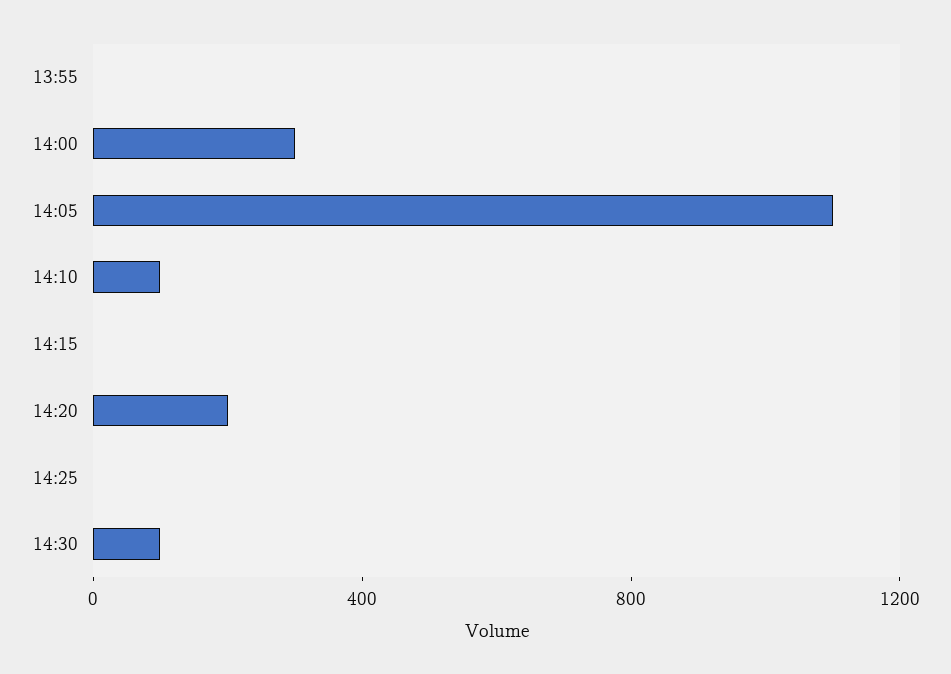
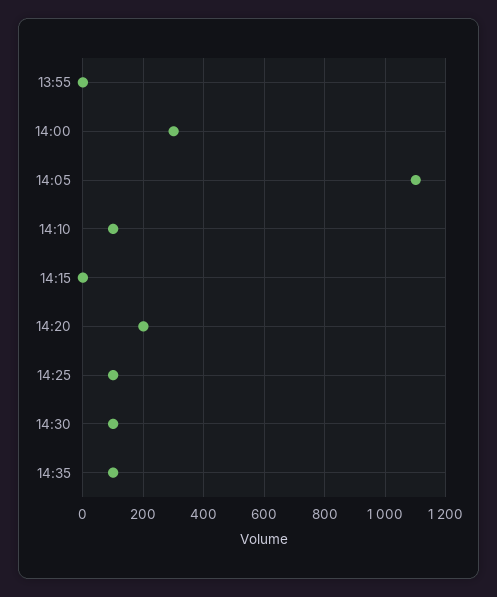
14:25: 0 -> 100
14:35: none -> 100

